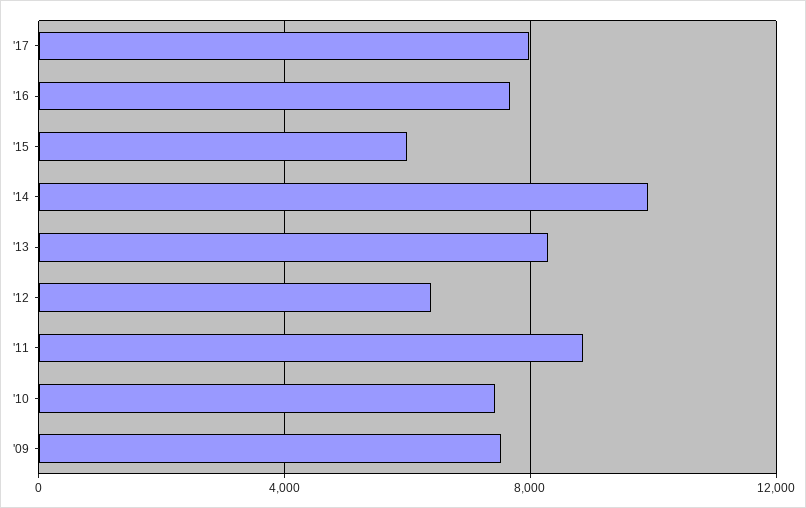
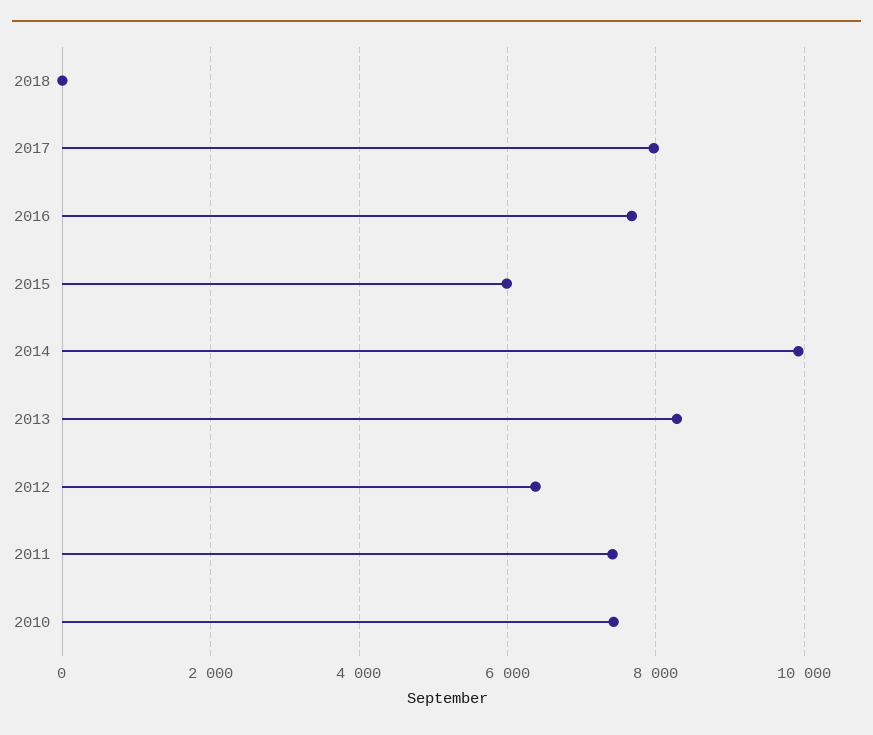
'11: 9000 -> 7400
'09: 7500 -> none
2018: none -> 0

